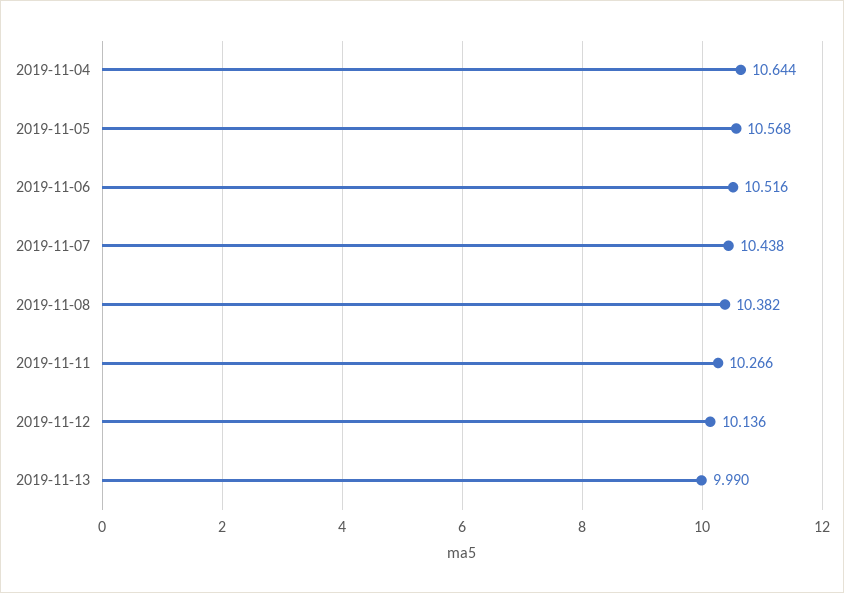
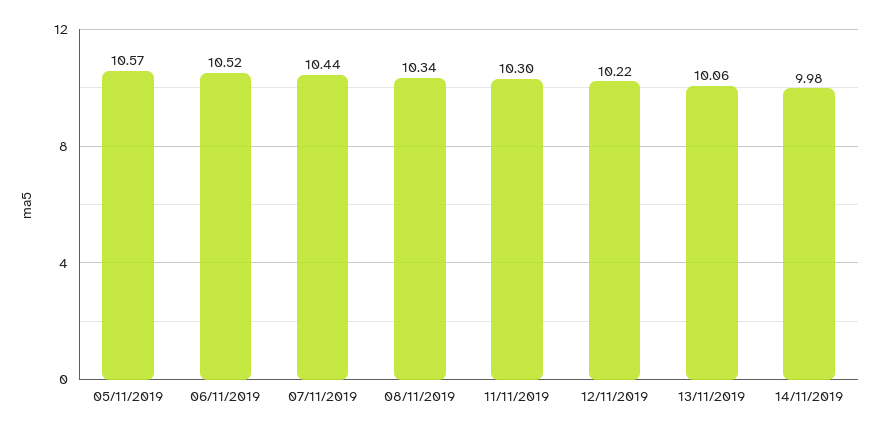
2019-11-04: 10.644 -> none
2019-11-08: 10.382 -> 10.34
2019-11-11: 10.266 -> 10.3
2019-11-12: 10.136 -> 10.22
2019-11-13: 9.99 -> 10.06
14/11/2019: none -> 9.98

